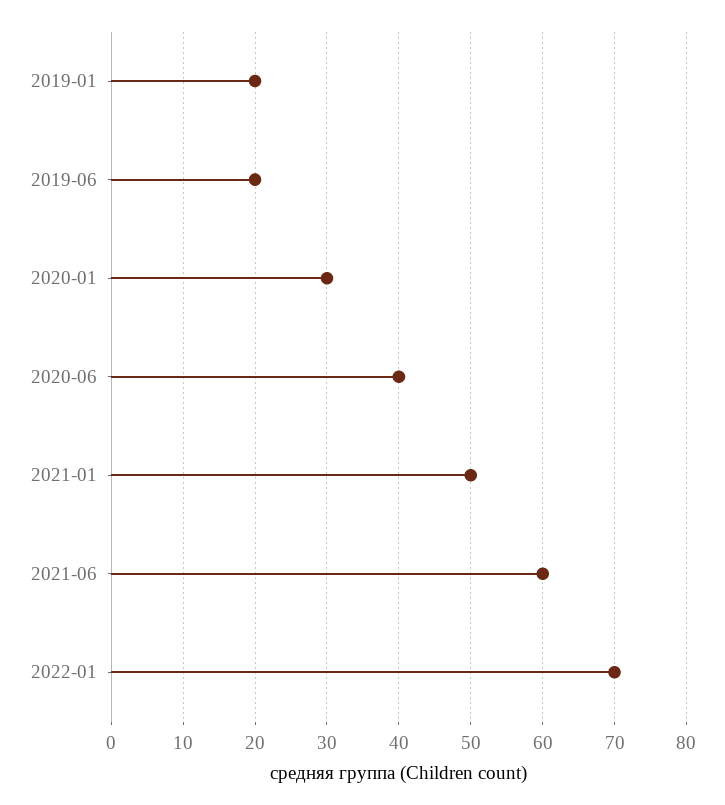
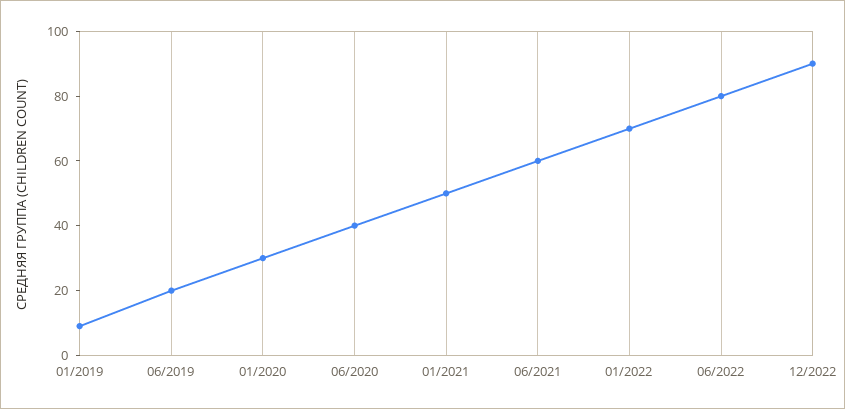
2019-01: 20 -> 10
06/2022: none -> 80
12/2022: none -> 90

